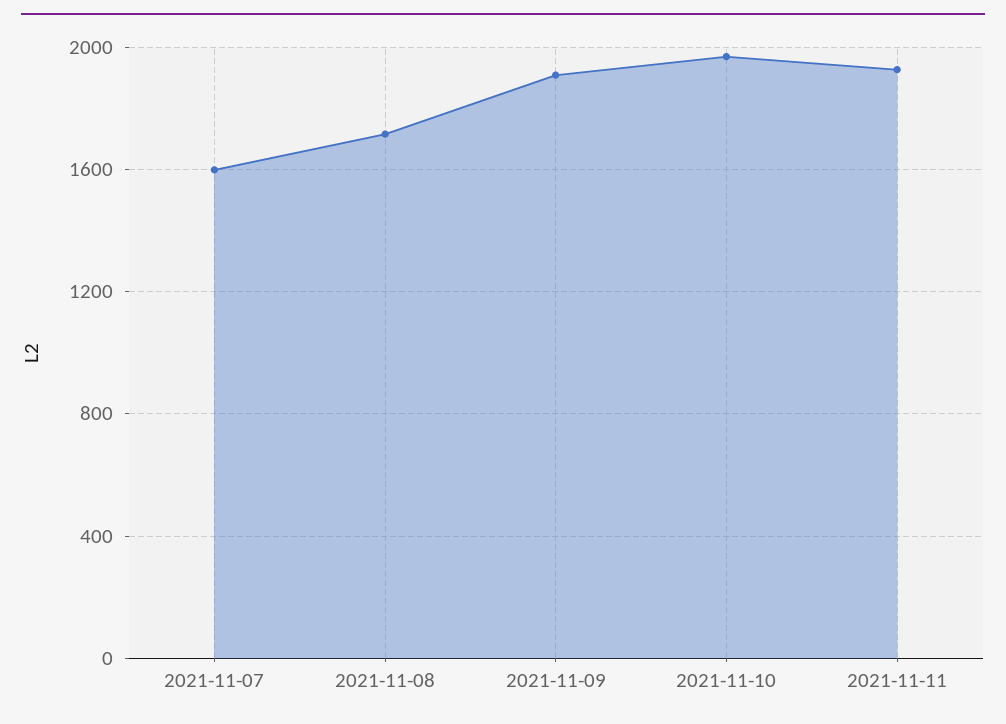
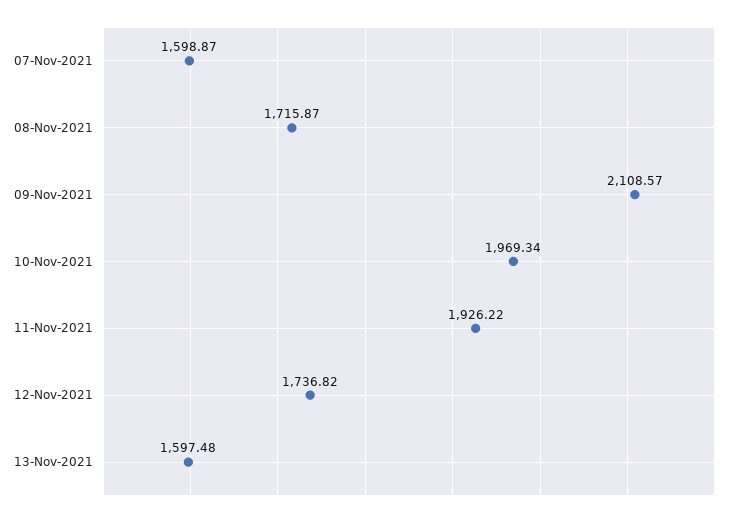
2021-11-09: 1900 -> 2108.57
12-Nov-2021: none -> 1736.82
13-Nov-2021: none -> 1597.48

